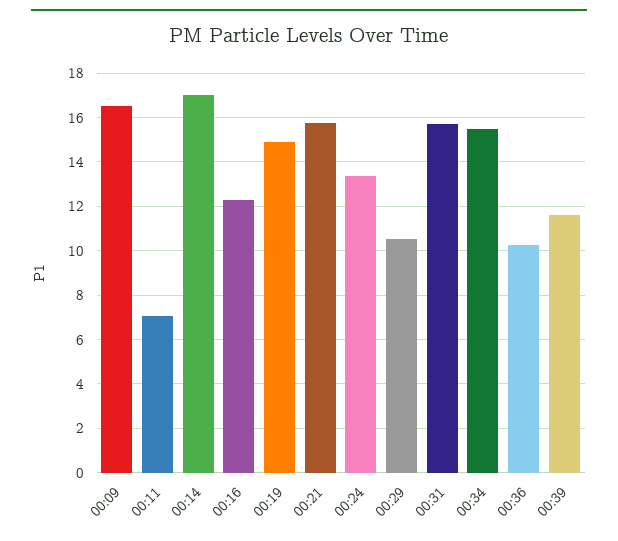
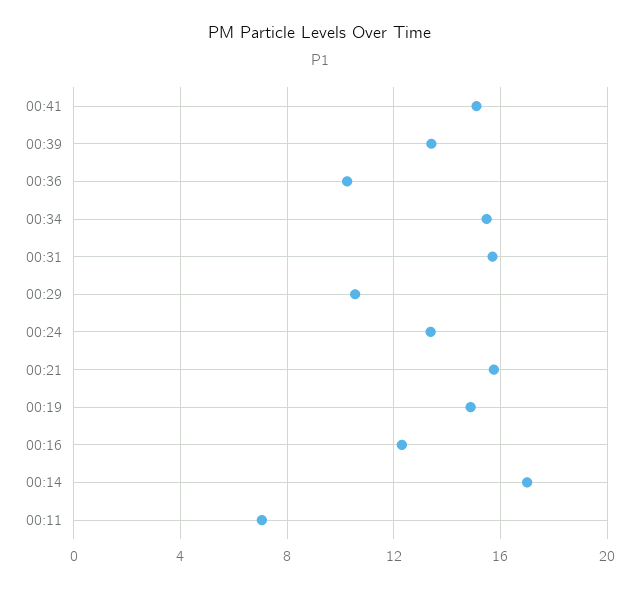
00:09: 16.5 -> none
00:39: 11.5 -> 13.5
00:41: none -> 15

